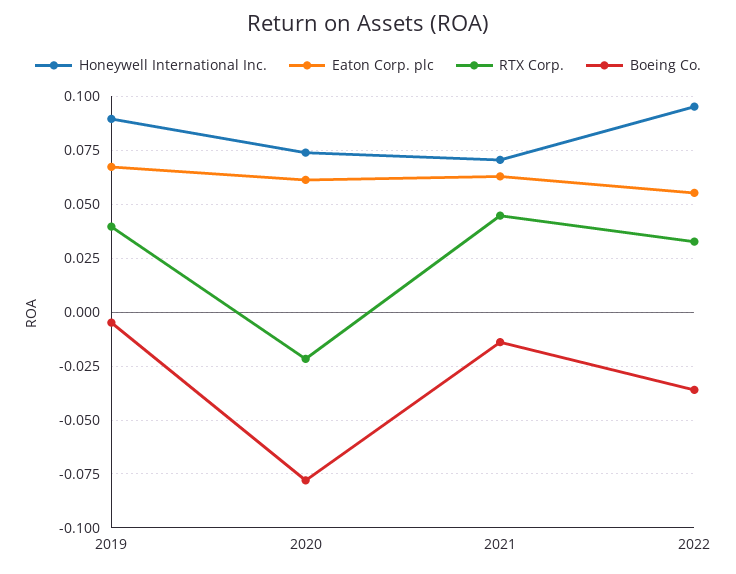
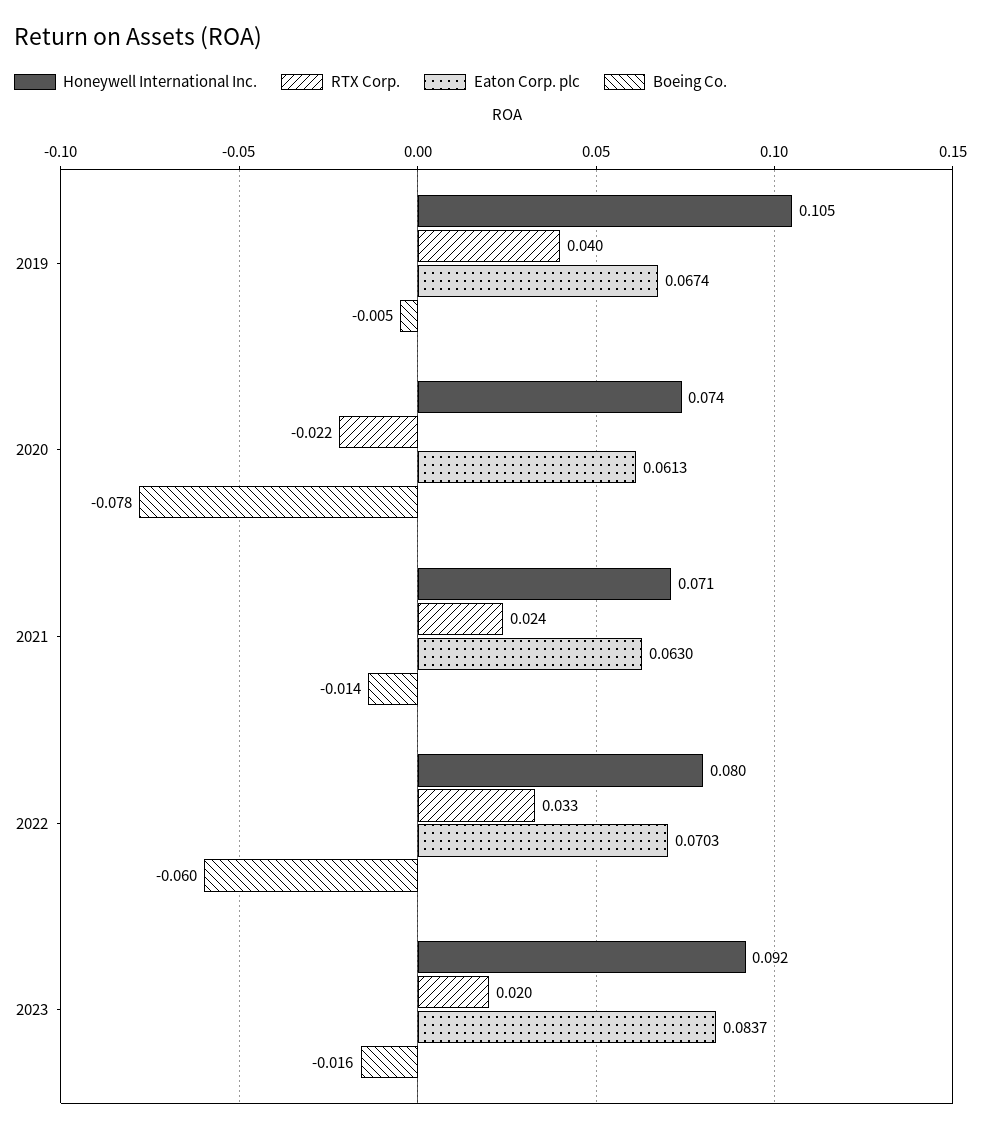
Honeywell International Inc., 2019: 0.09 -> 0.105
RTX Corp., 2021: 0.045 -> 0.024
Honeywell International Inc., 2022: 0.095 -> 0.08
Eaton Corp. plc, 2022: 0.055 -> 0.0703
Boeing Co., 2022: -0.035 -> -0.06
Honeywell International Inc., 2023: none -> 0.092
RTX Corp., 2023: none -> 0.02
Eaton Corp. plc, 2023: none -> 0.0837
Boeing Co., 2023: none -> -0.016

